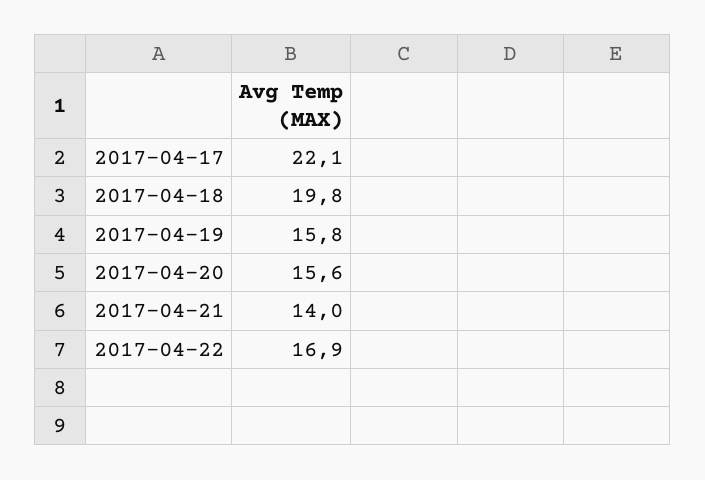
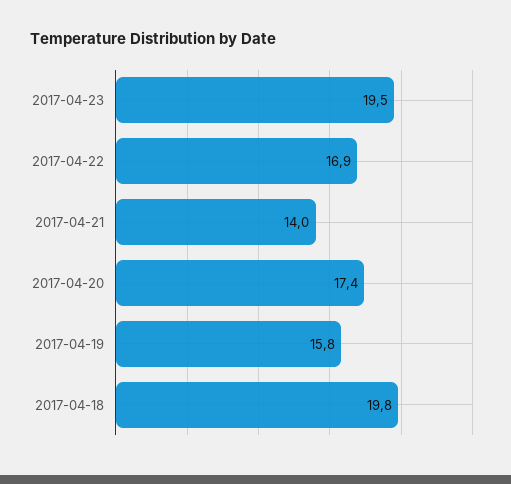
2017-04-17: 22.1 -> none
2017-04-20: 15.6 -> 17.4
2017-04-23: none -> 19.5

